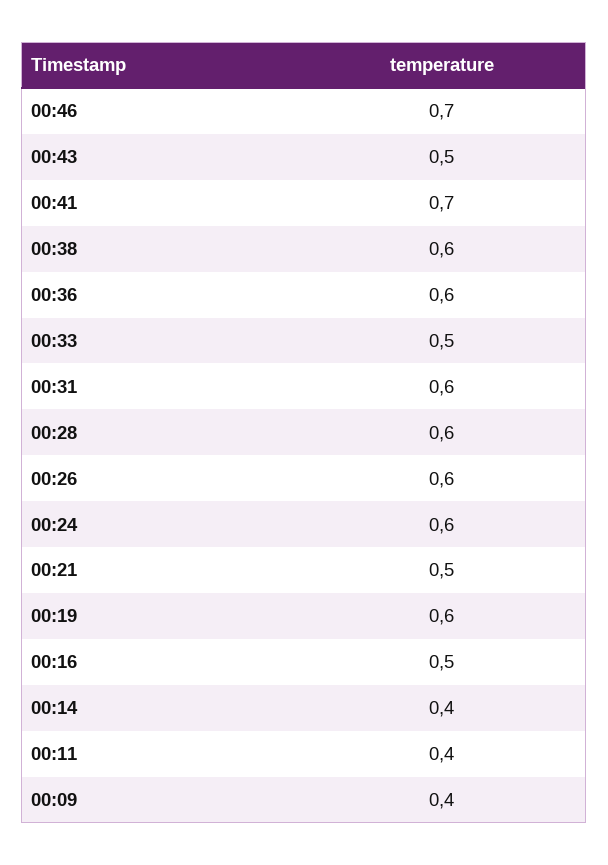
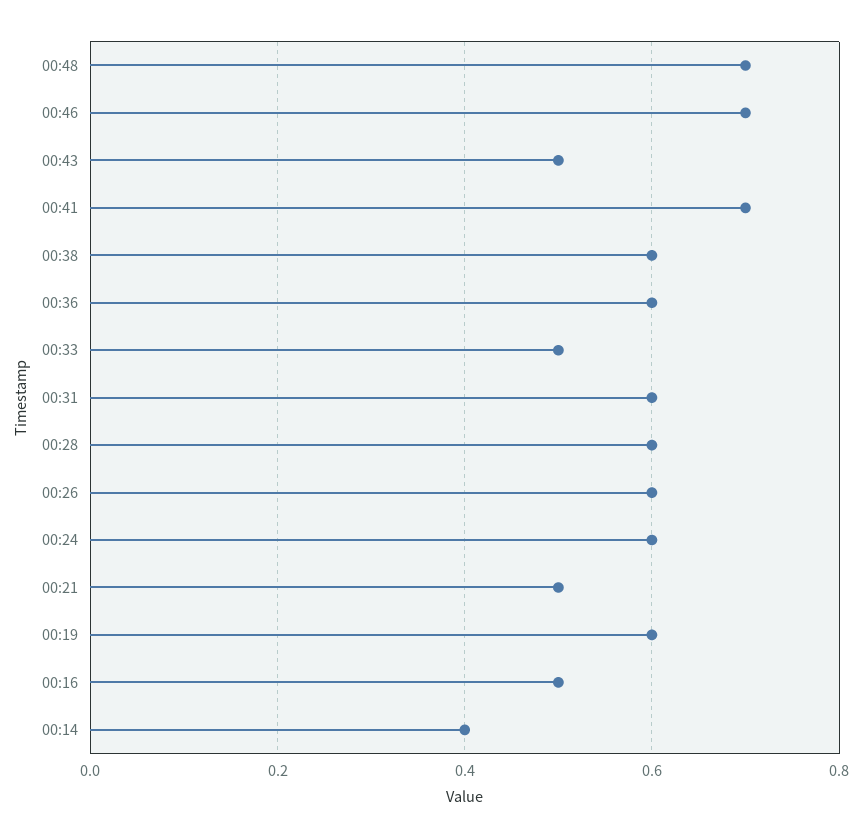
00:11: 0.4 -> none
00:09: 0.4 -> none
00:48: none -> 0.7

